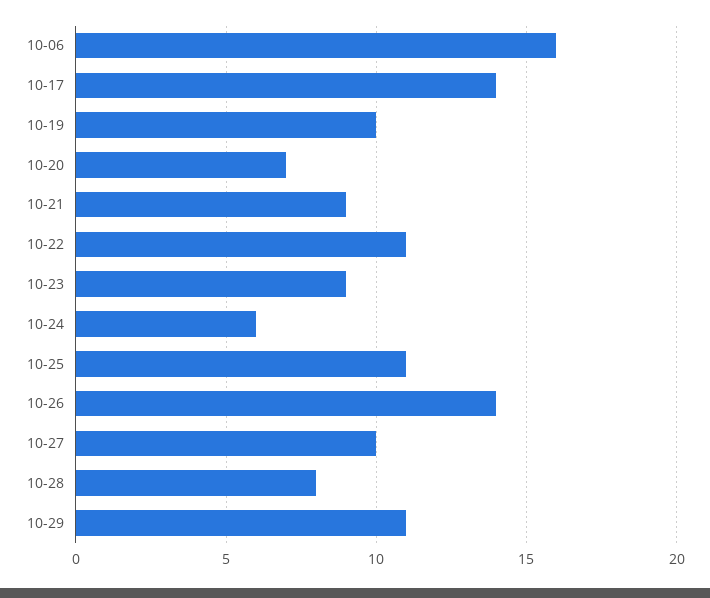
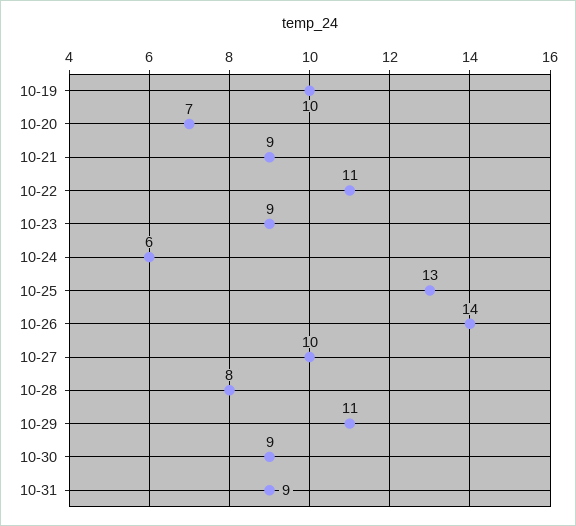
10-06: 16 -> none
10-17: 14 -> none
10-25: 11 -> 13
10-30: none -> 9
10-31: none -> 9

